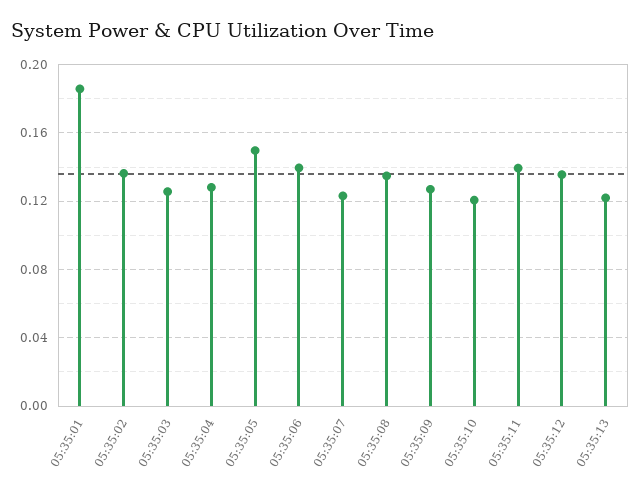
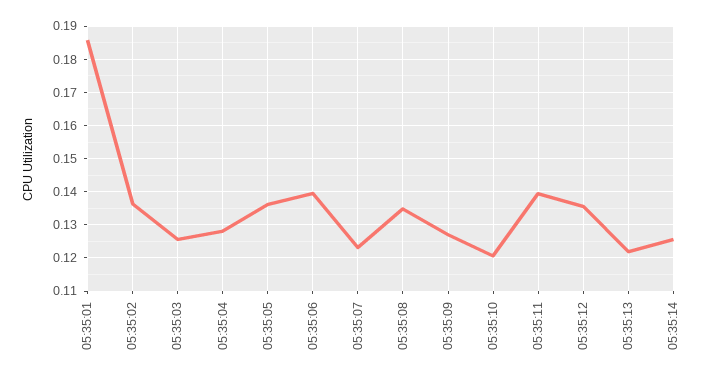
05:35:05: 0.15 -> 0.136
05:35:14: none -> 0.126

